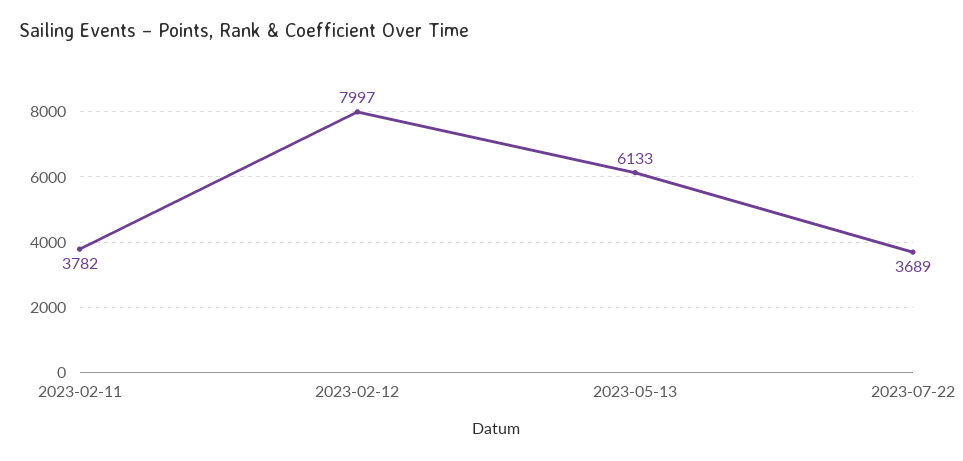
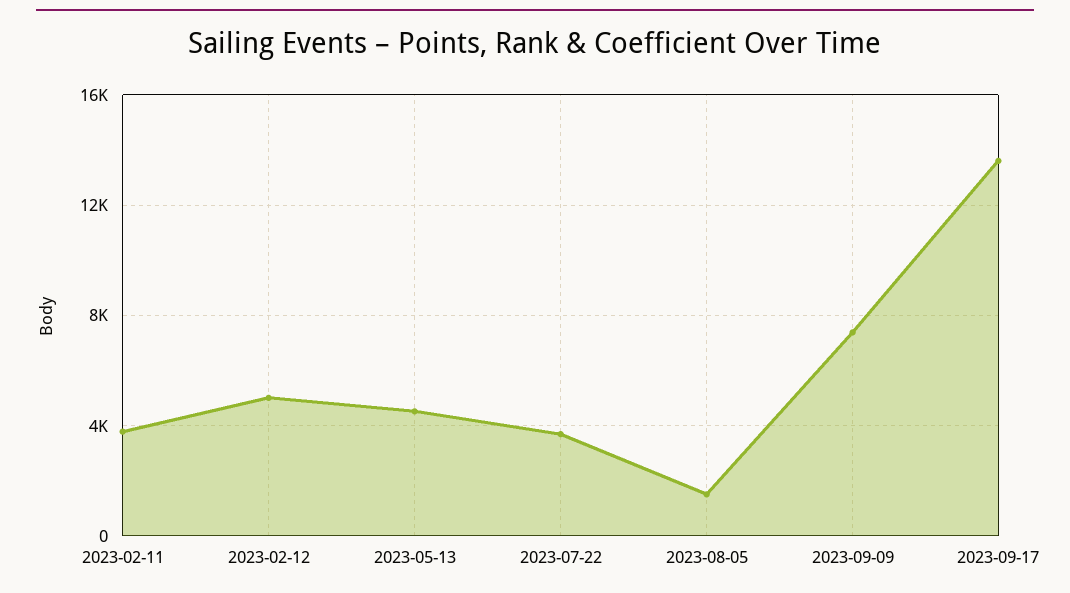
2023-02-12: 7997 -> 5000
2023-05-13: 6133 -> 4500
2023-08-05: none -> 1500
2023-09-09: none -> 7500
2023-09-17: none -> 13500

